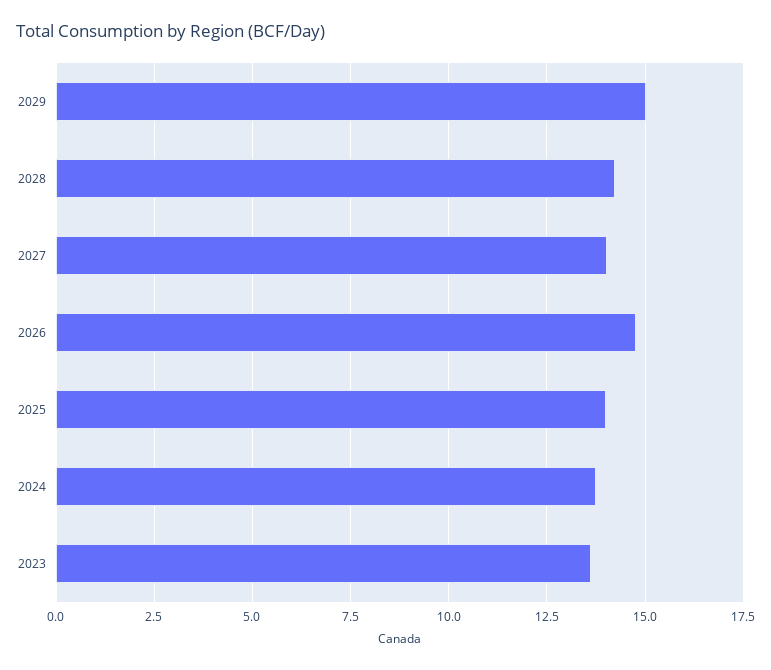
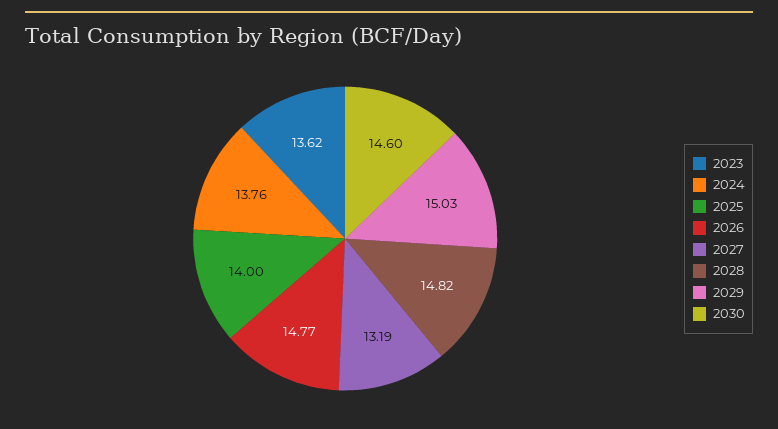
2028: 14.25 -> 14.82
2027: 14 -> 13.19
2030: none -> 14.6

